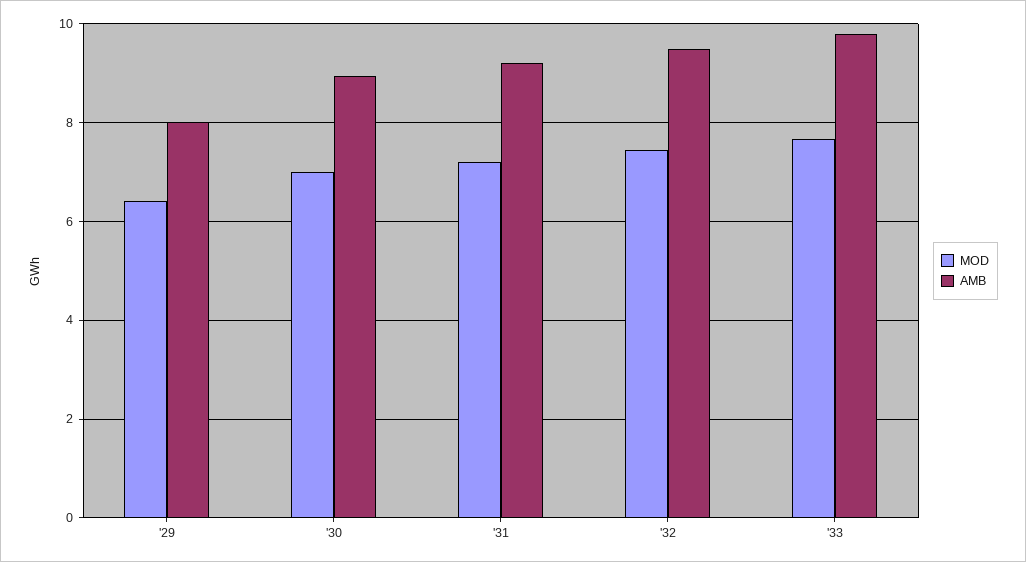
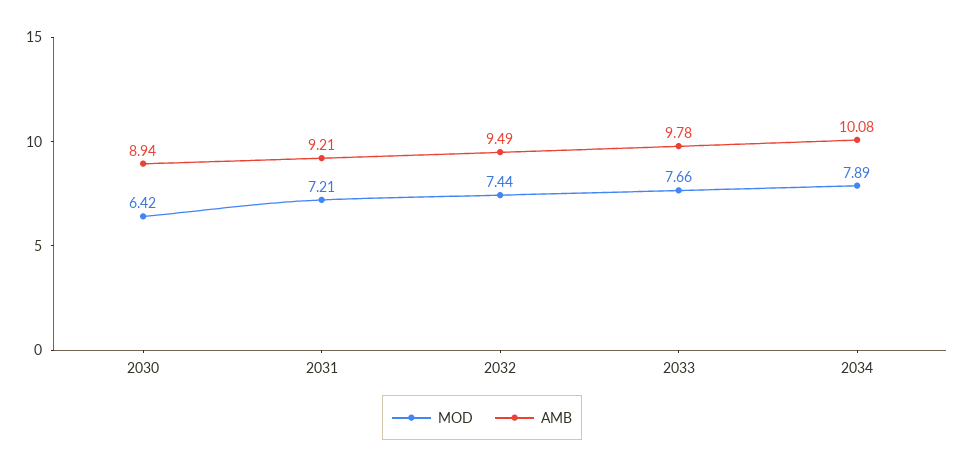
MOD, '29: 6.4 -> none
AMB, '29: 8 -> none
MOD, '30: 7 -> 6.42
MOD, 2034: none -> 7.89
AMB, 2034: none -> 10.08

